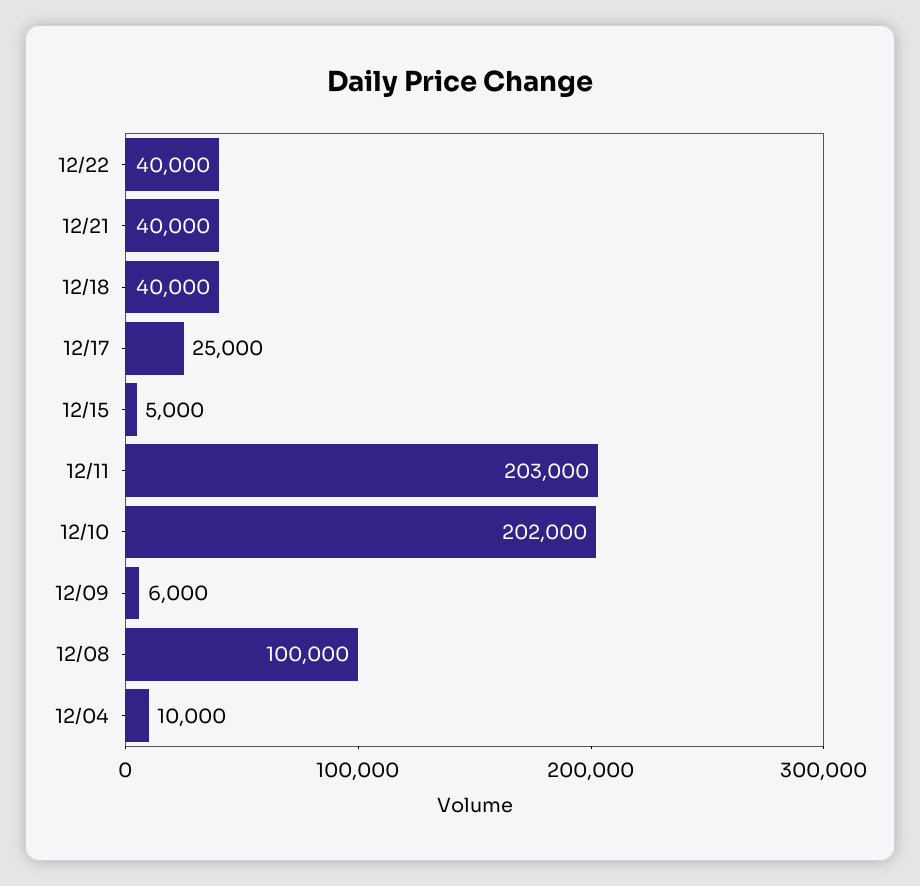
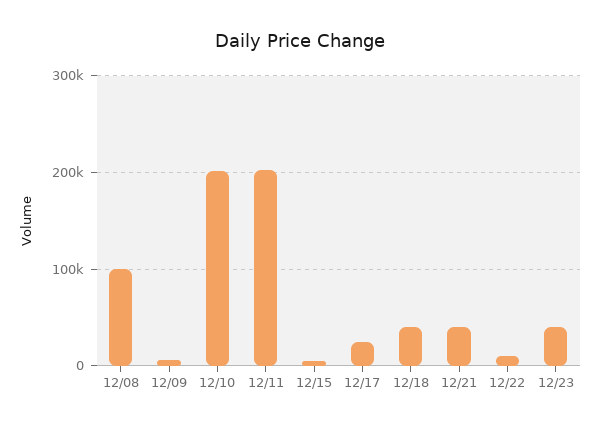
12/22: 40000 -> 10000
12/04: 10000 -> none
12/23: none -> 40000

